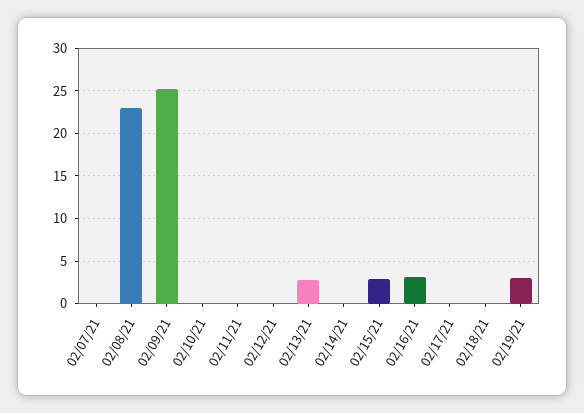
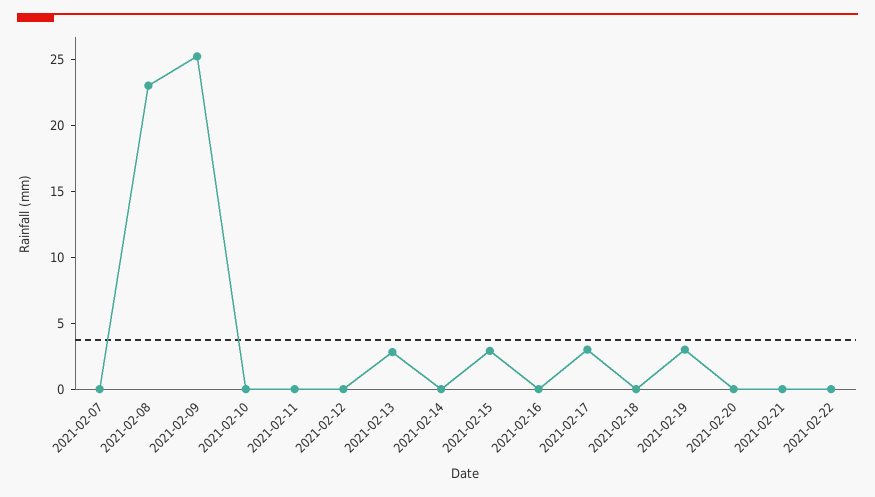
02/16/21: 3 -> 0
02/17/21: 0 -> 3
2021-02-20: none -> 0
2021-02-21: none -> 0
2021-02-22: none -> 0

